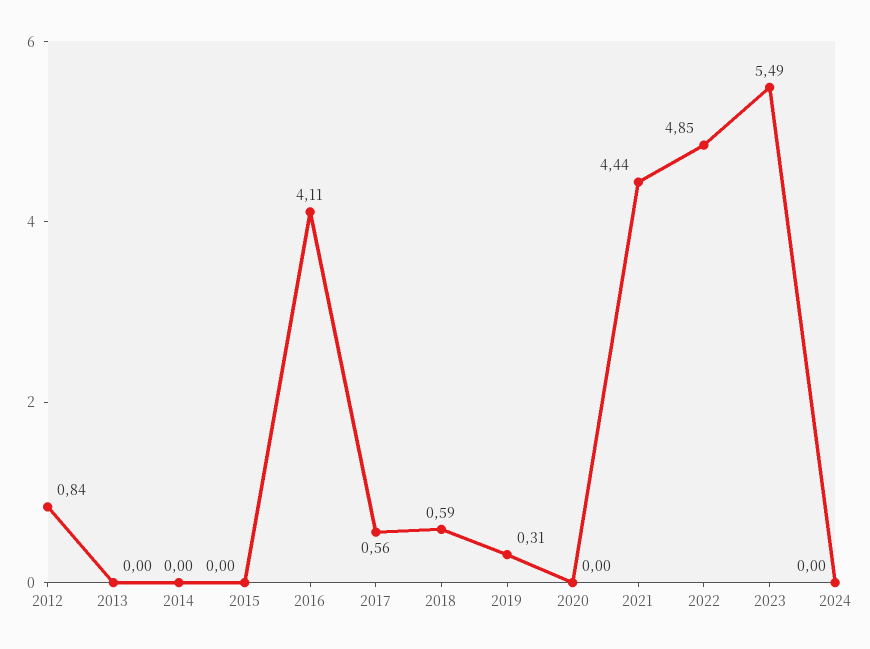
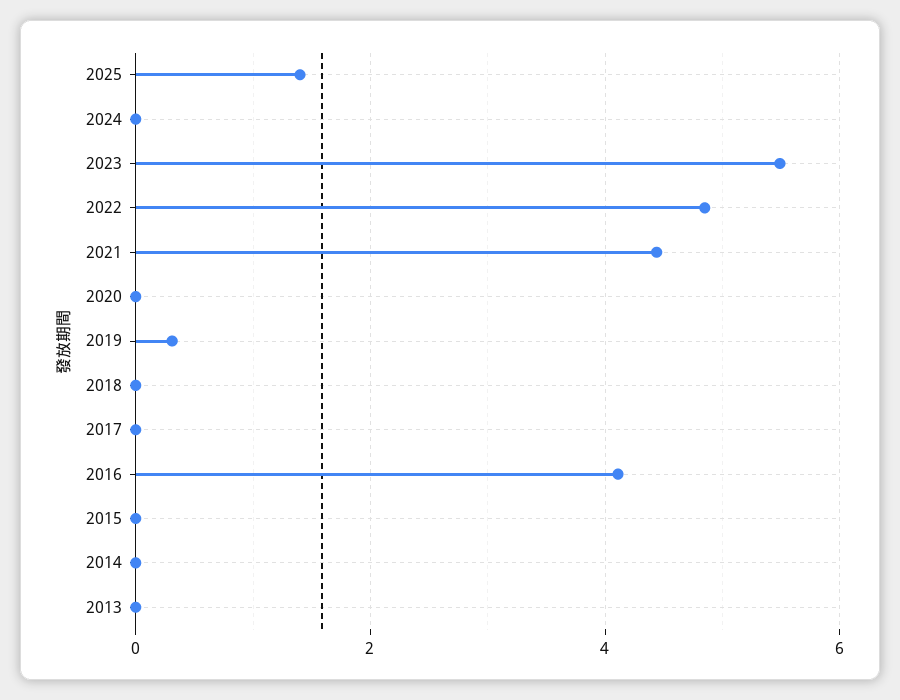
2012: 0.84 -> none
2017: 0.56 -> 0
2018: 0.59 -> 0
2025: none -> 1.4

